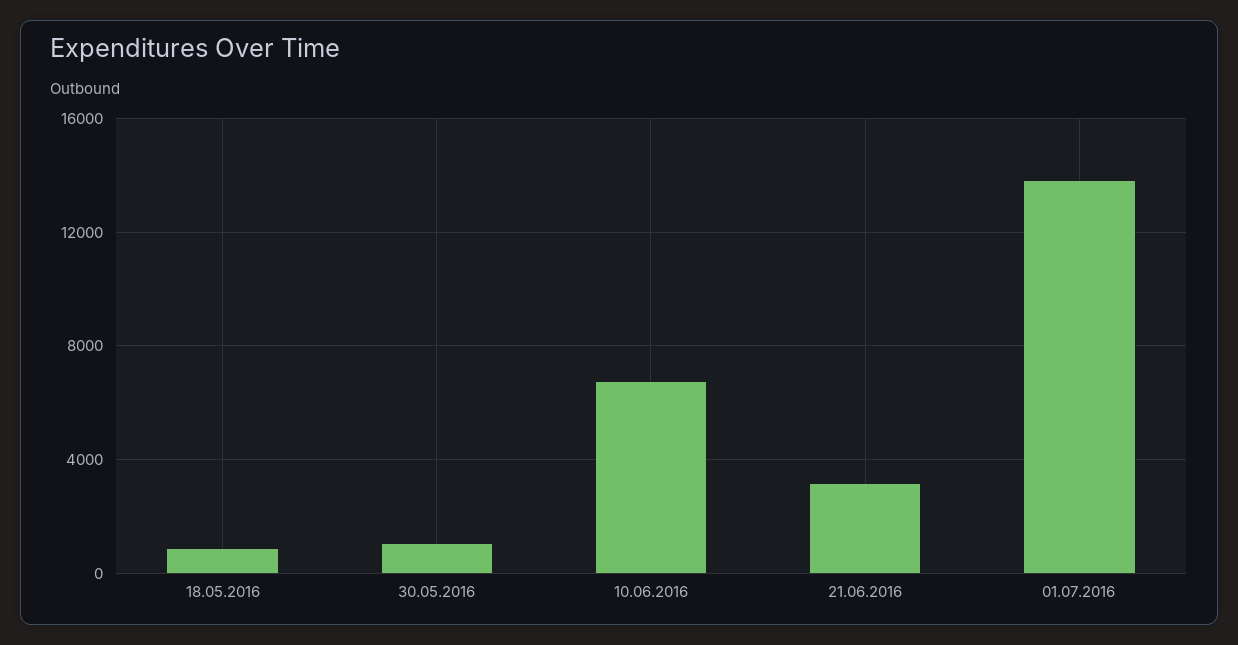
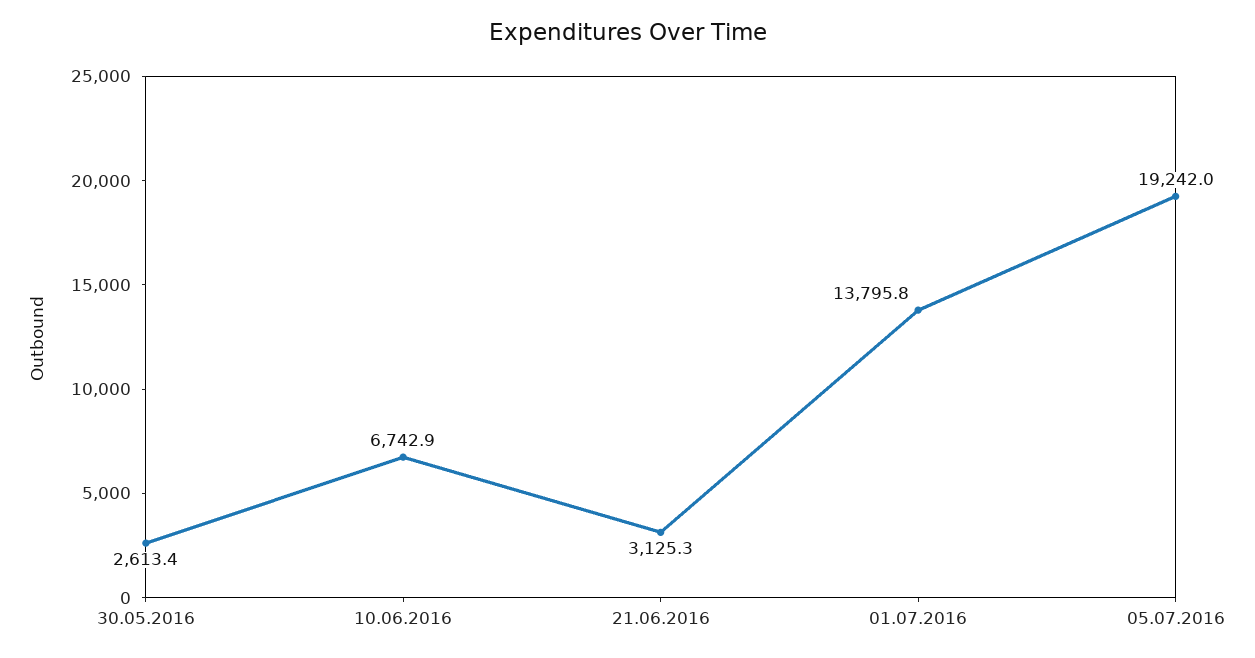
18.05.2016: 1000 -> none
30.05.2016: 1000 -> 2613.4
05.07.2016: none -> 19242

